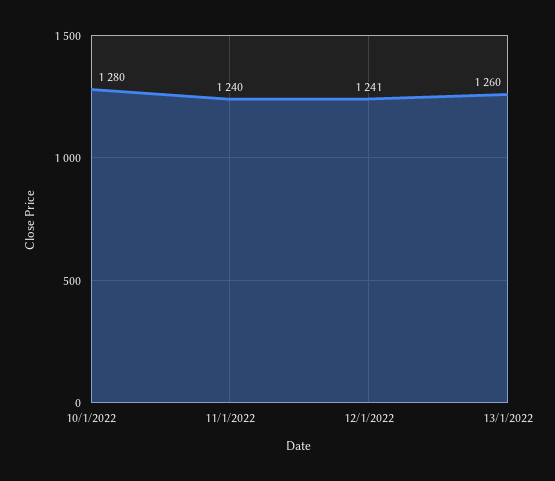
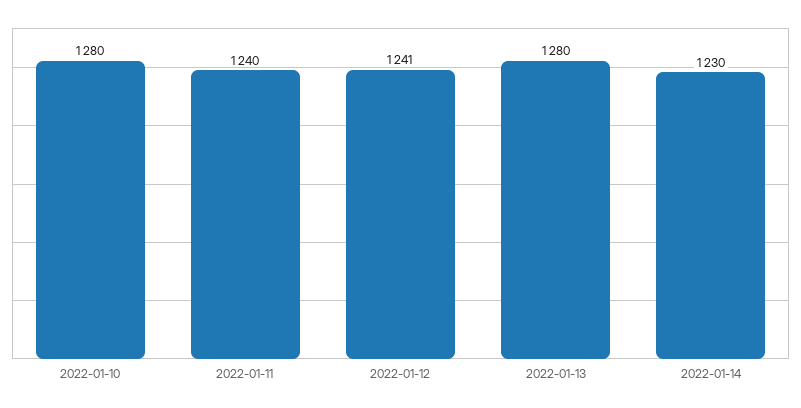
13/1/2022: 1260 -> 1280
2022-01-14: none -> 1230

